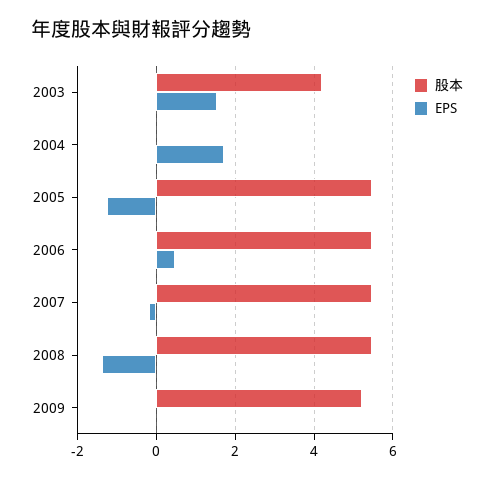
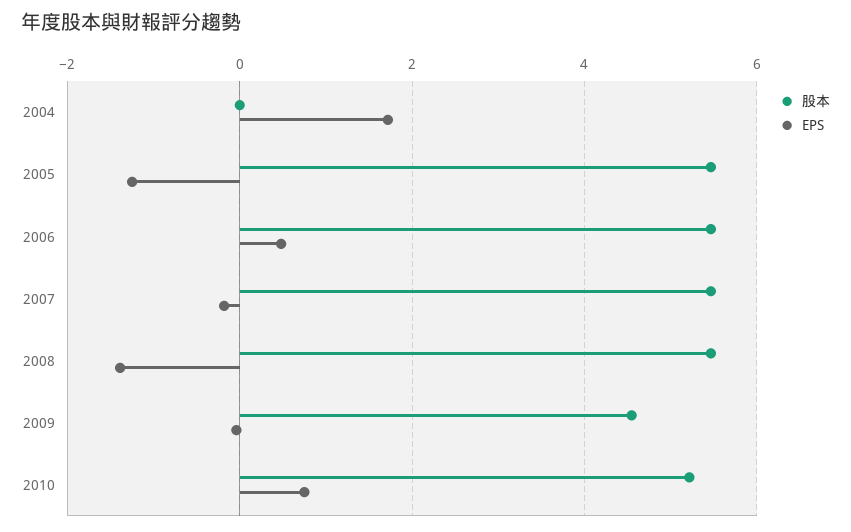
股本, 2003: 4.2 -> none
EPS, 2003: 1.6 -> none
股本, 2009: 5.2 -> 4.6
股本, 2010: none -> 5.2
EPS, 2010: none -> 0.8

